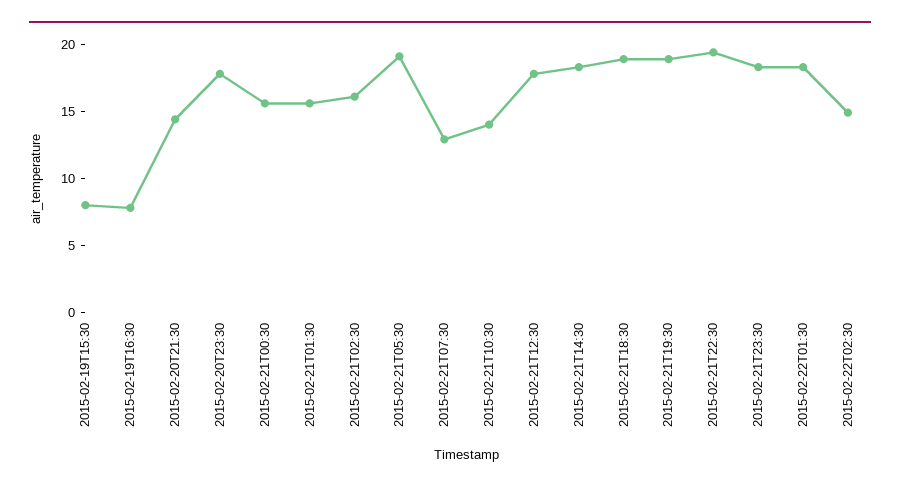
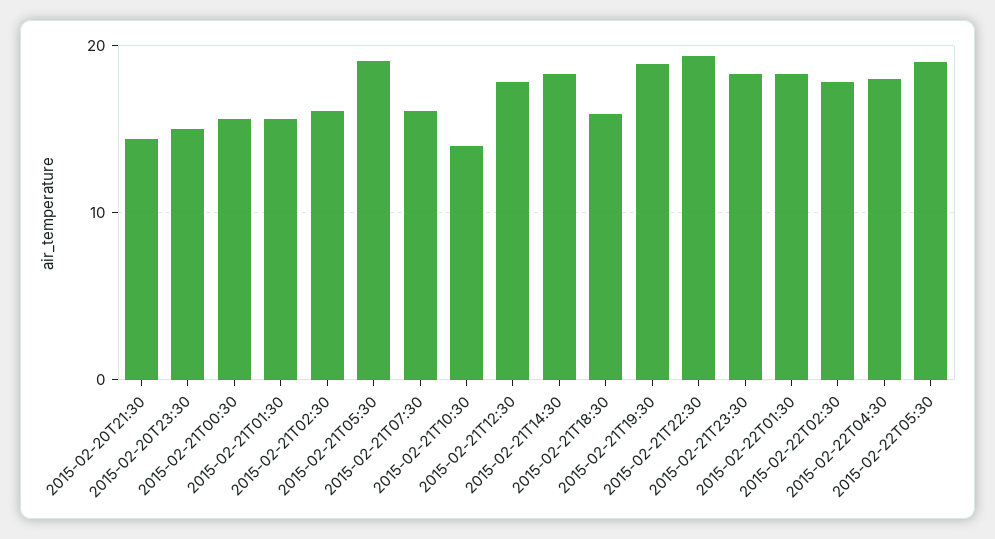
2015-02-19T15:30: 8 -> none
2015-02-19T16:30: 8 -> none
2015-02-20T23:30: 18 -> 15
2015-02-21T07:30: 13 -> 16
2015-02-21T18:30: 19 -> 16
2015-02-22T02:30: 15 -> 18
2015-02-22T04:30: none -> 18
2015-02-22T05:30: none -> 19

